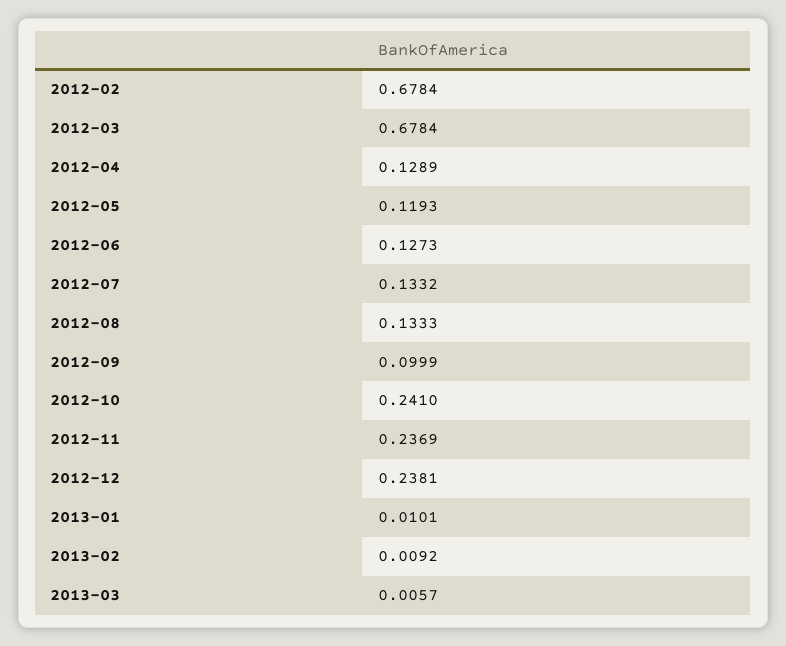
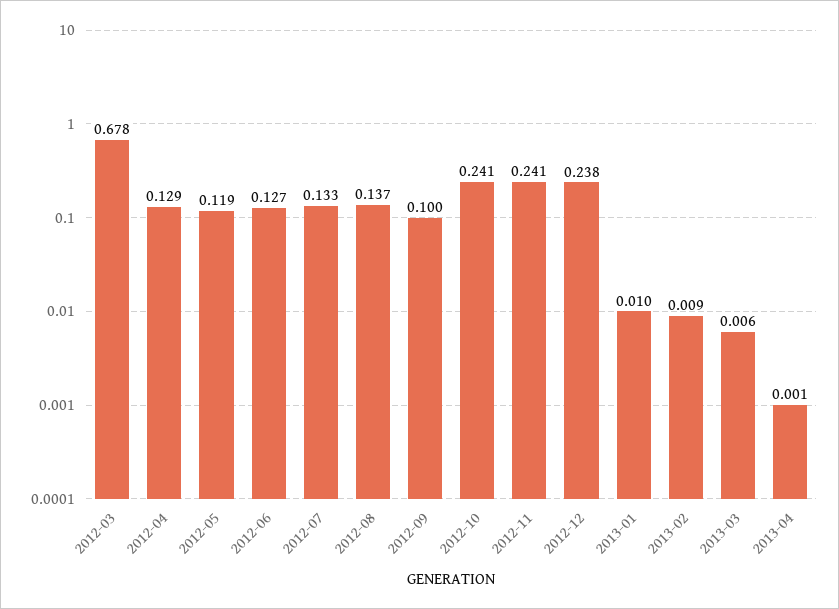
2012-02: 0.6784 -> none
2012-08: 0.1333 -> 0.137
2012-11: 0.2369 -> 0.241
2013-04: none -> 0.001

